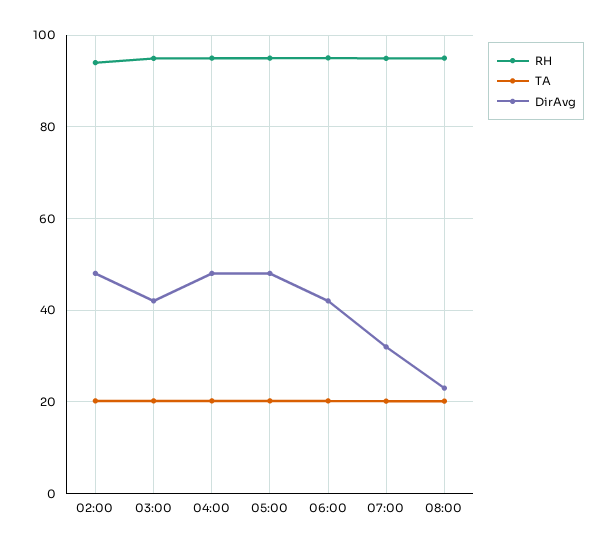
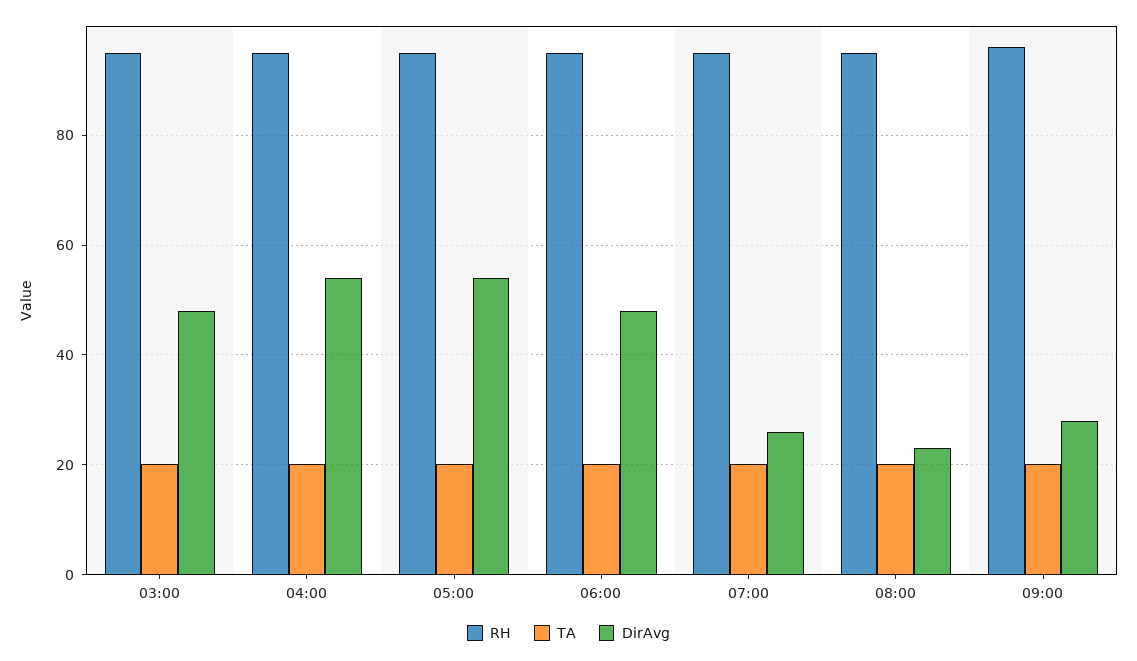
RH, 02:00: 94 -> none
TA, 02:00: 20 -> none
DirAvg, 02:00: 48 -> none
DirAvg, 03:00: 42 -> 48
DirAvg, 04:00: 48 -> 54
DirAvg, 05:00: 48 -> 54
DirAvg, 06:00: 42 -> 48
DirAvg, 07:00: 32 -> 26
RH, 09:00: none -> 96
TA, 09:00: none -> 20
DirAvg, 09:00: none -> 28

